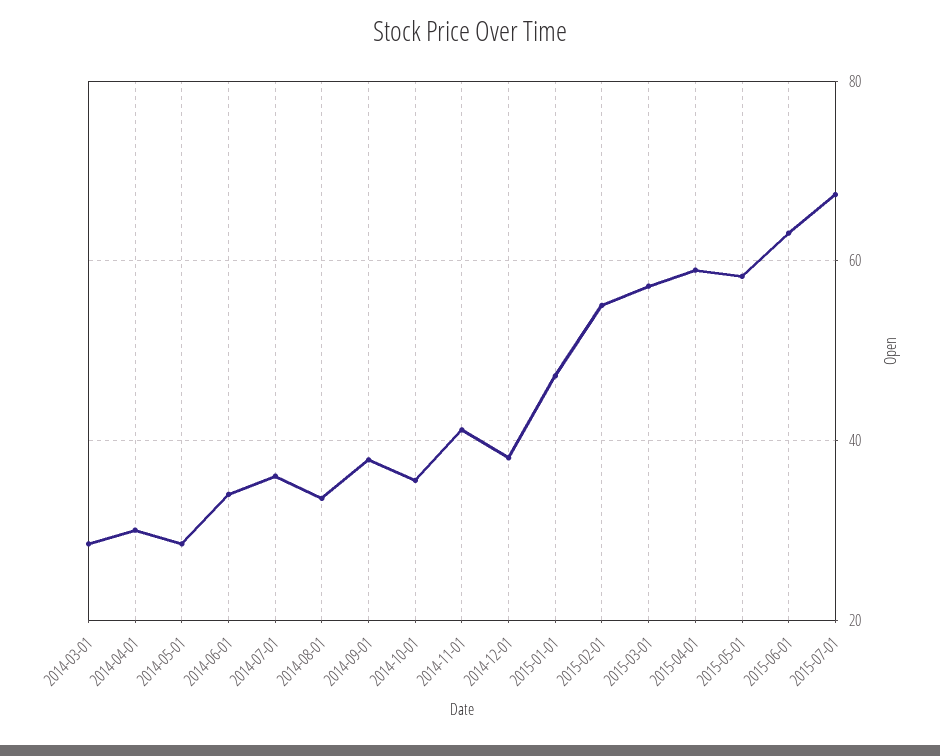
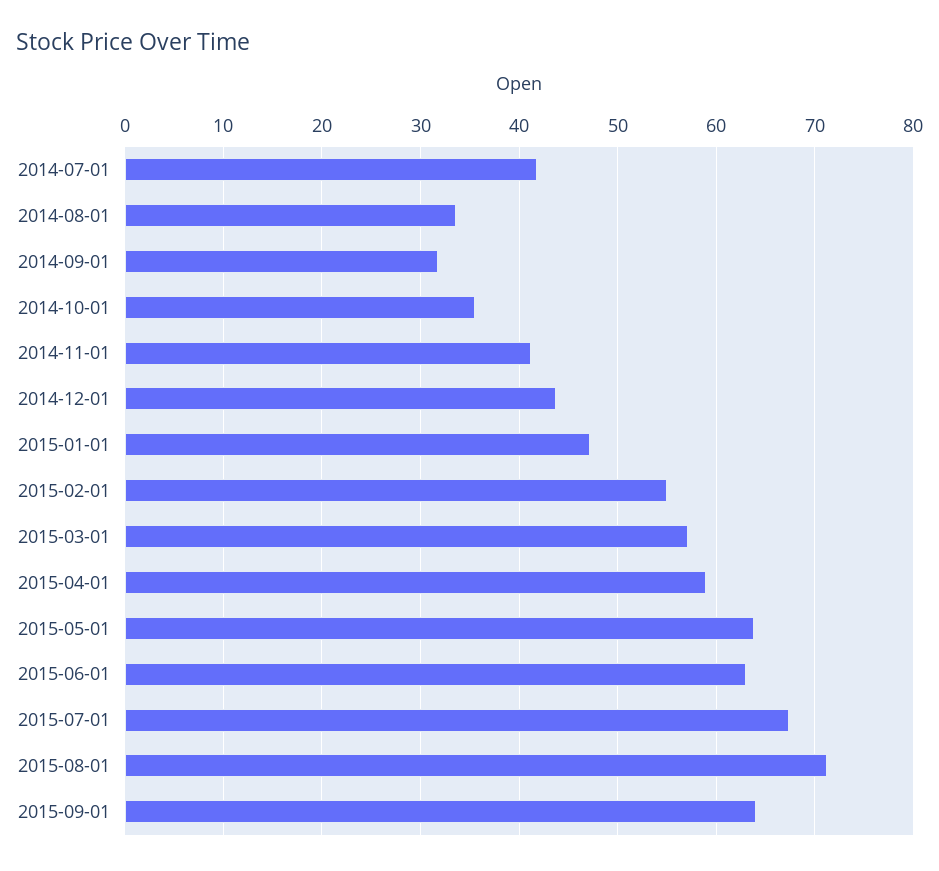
2014-03-01: 28 -> none
2014-04-01: 30 -> none
2014-05-01: 28 -> none
2014-06-01: 34 -> none
2014-07-01: 36 -> 42
2014-09-01: 38 -> 32
2014-12-01: 38 -> 44
2015-05-01: 58 -> 64
2015-08-01: none -> 71
2015-09-01: none -> 64

